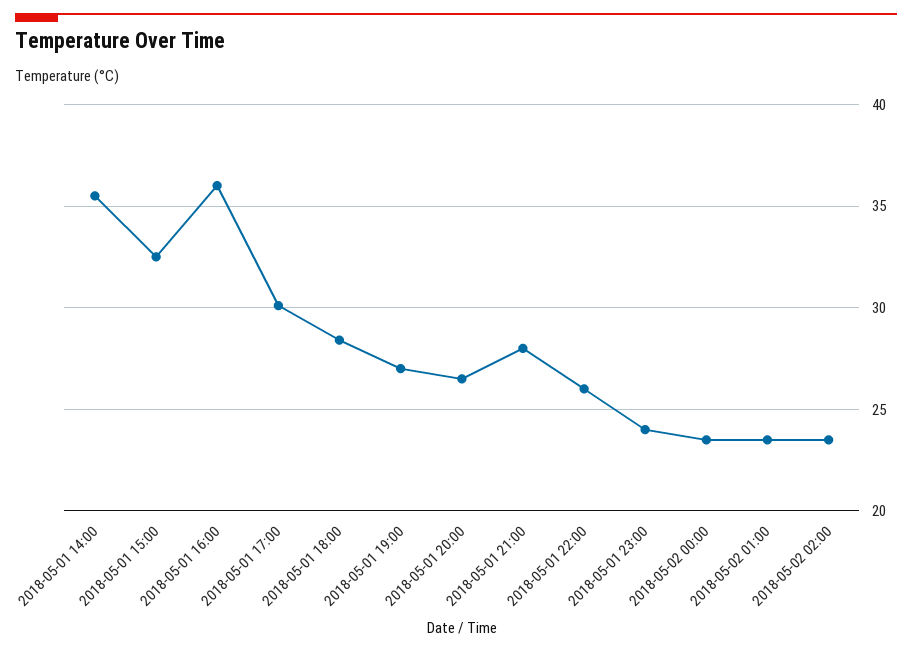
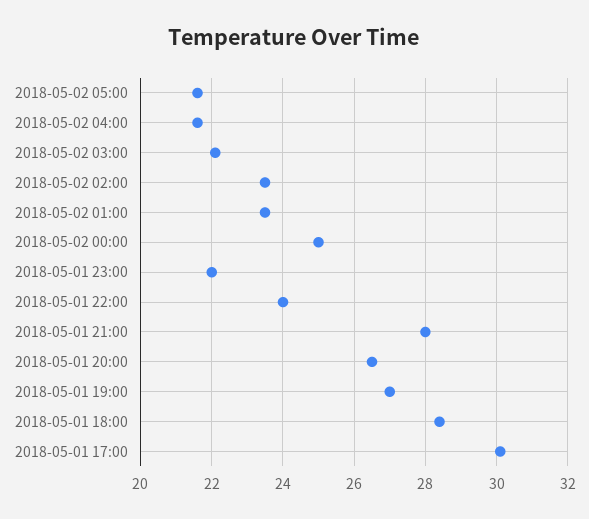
2018-05-01 14:00: 35.5 -> none
2018-05-01 15:00: 32.5 -> none
2018-05-01 16:00: 36 -> none
2018-05-01 22:00: 26 -> 24
2018-05-01 23:00: 24 -> 22
2018-05-02 00:00: 23.5 -> 25
2018-05-02 05:00: none -> 21.5
2018-05-02 04:00: none -> 21.5
2018-05-02 03:00: none -> 22

